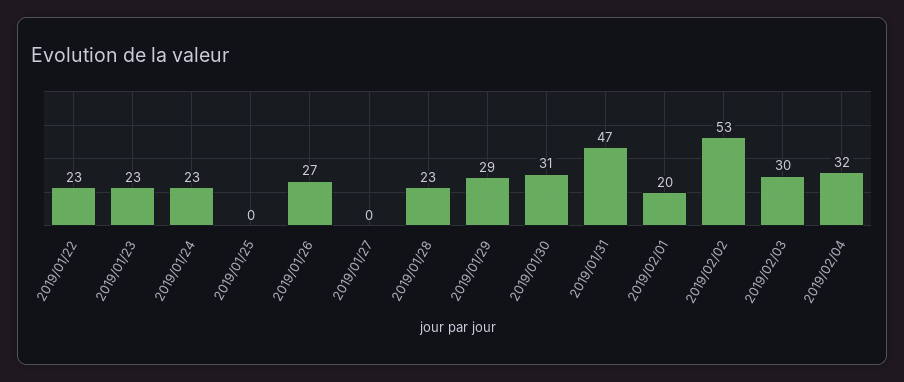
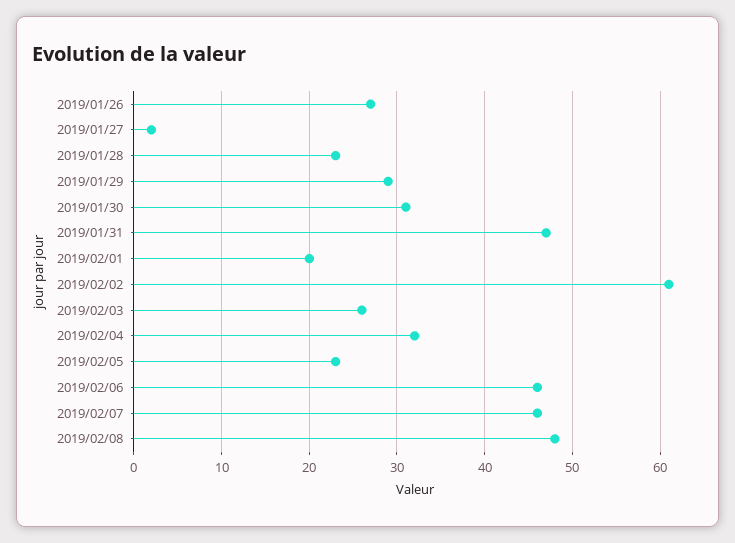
2019/01/22: 23 -> none
2019/01/23: 23 -> none
2019/01/24: 23 -> none
2019/01/25: 0 -> none
2019/01/27: 0 -> 2
2019/02/02: 53 -> 61
2019/02/03: 30 -> 26
2019/02/05: none -> 23
2019/02/06: none -> 46
2019/02/07: none -> 46
2019/02/08: none -> 48

